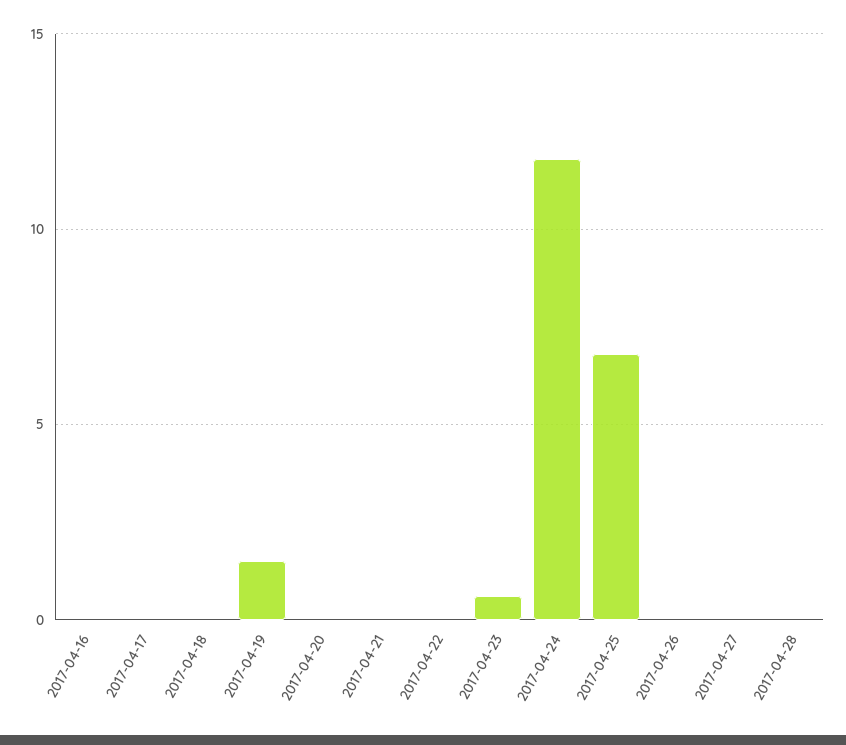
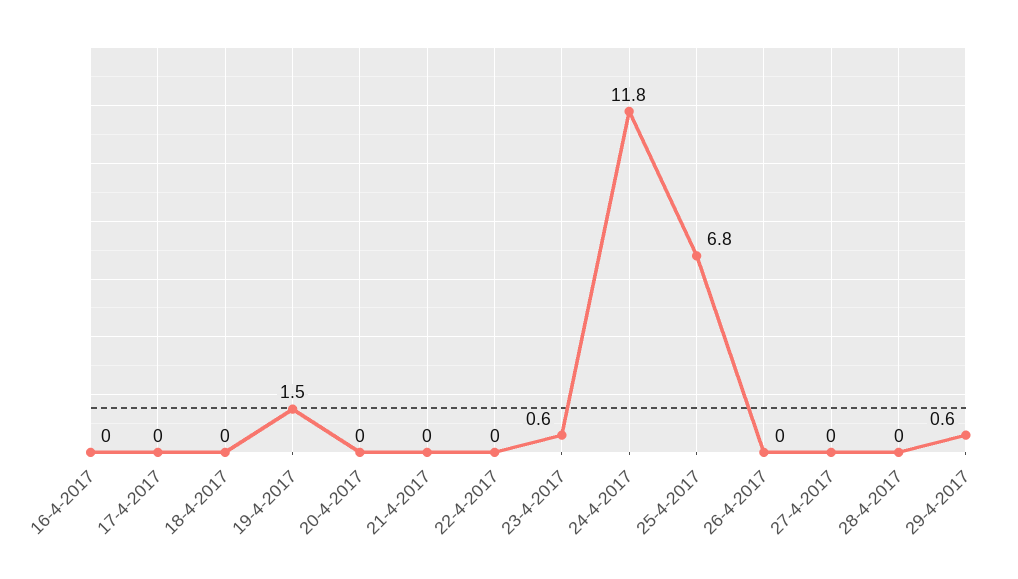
29-4-2017: none -> 0.6

